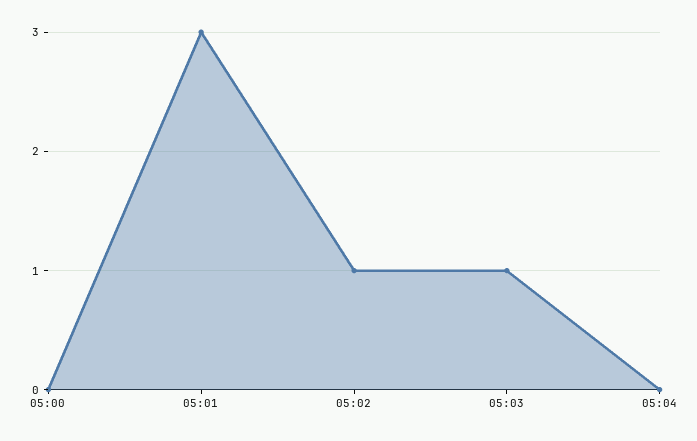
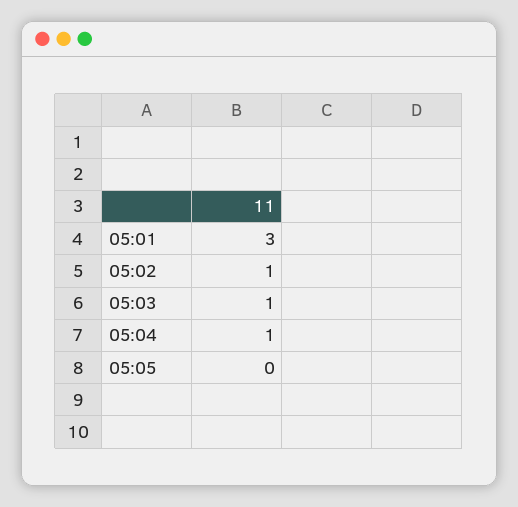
05:00: 0 -> none
05:04: 0 -> 1
05:05: none -> 0

